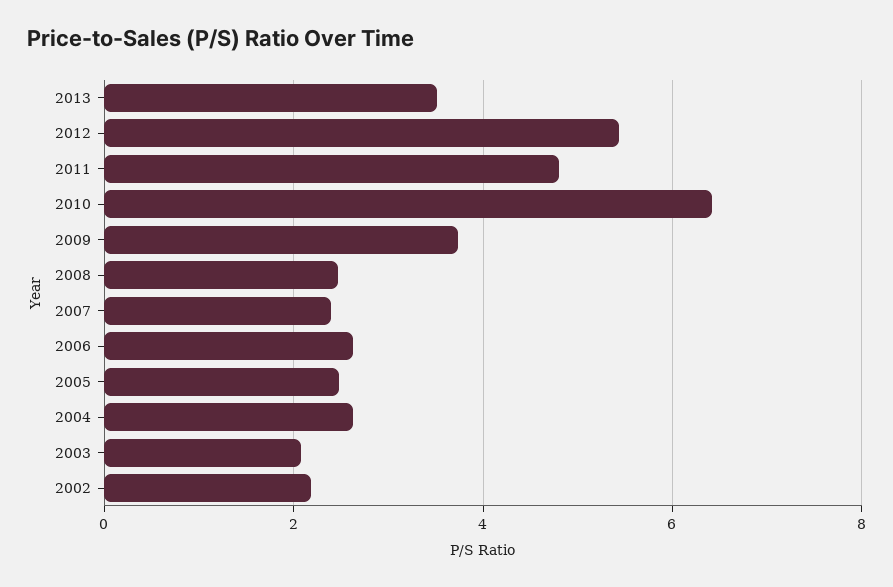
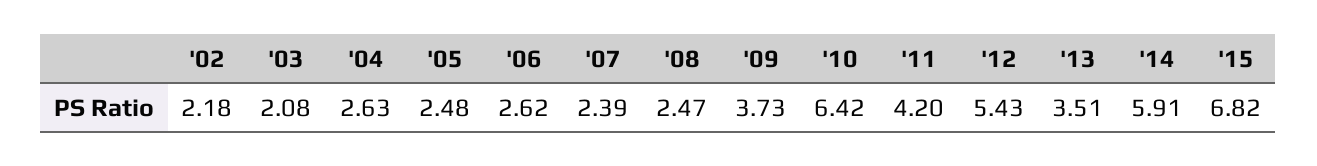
2011: 4.8 -> 4.2
'14: none -> 5.91
'15: none -> 6.82

